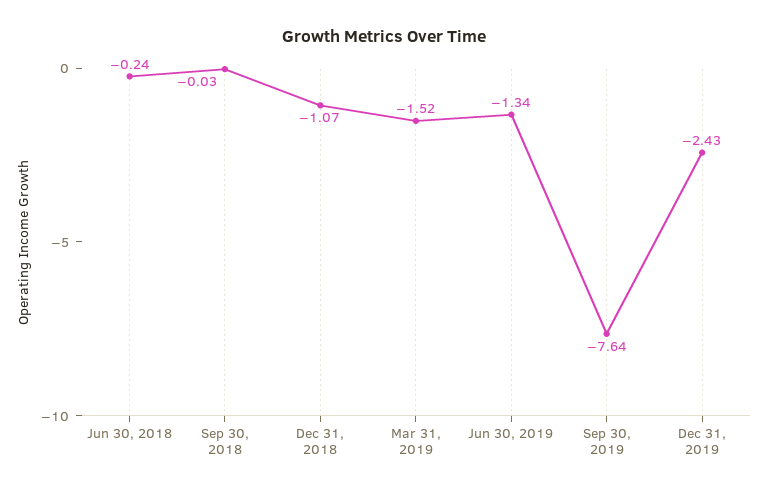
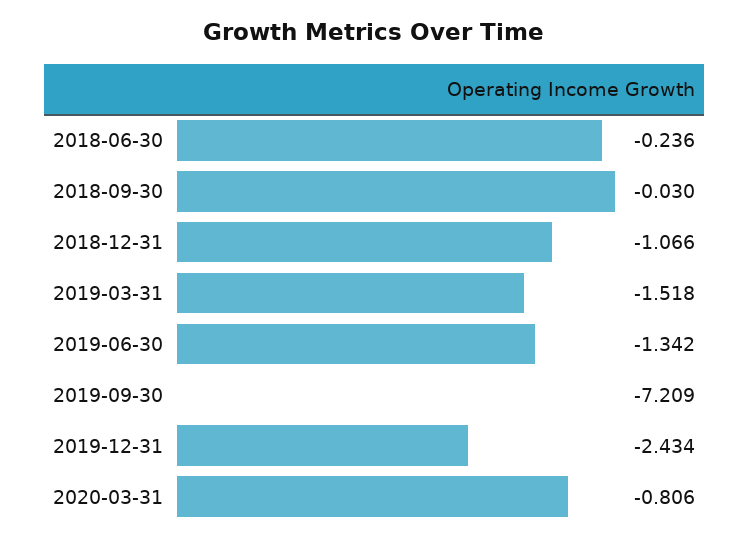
Sep 30, 2019: -7.64 -> -7.209
2020-03-31: none -> -0.806

